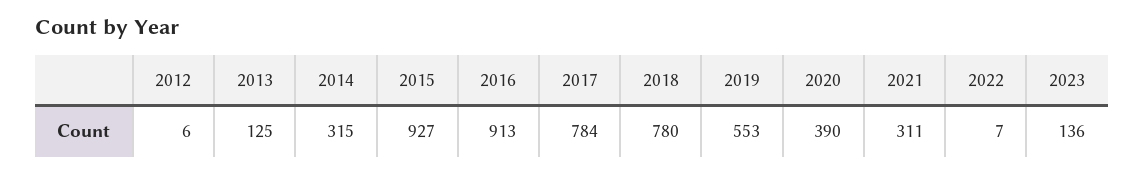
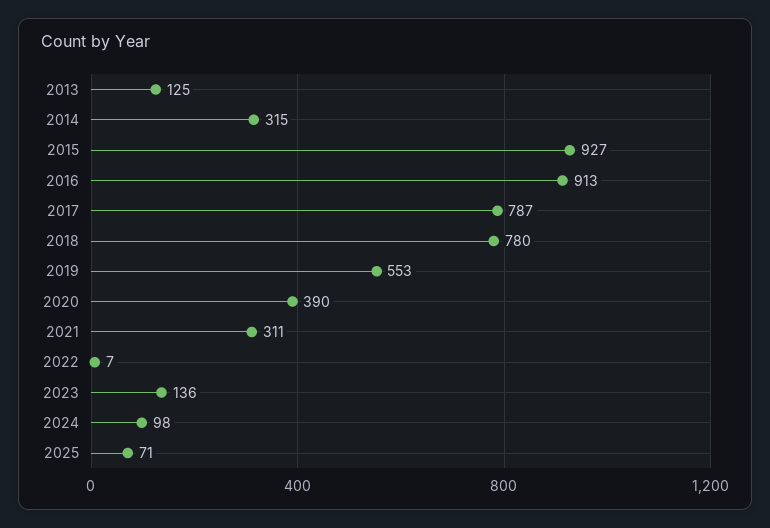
2012: 6 -> none
2017: 784 -> 787
2024: none -> 98
2025: none -> 71

